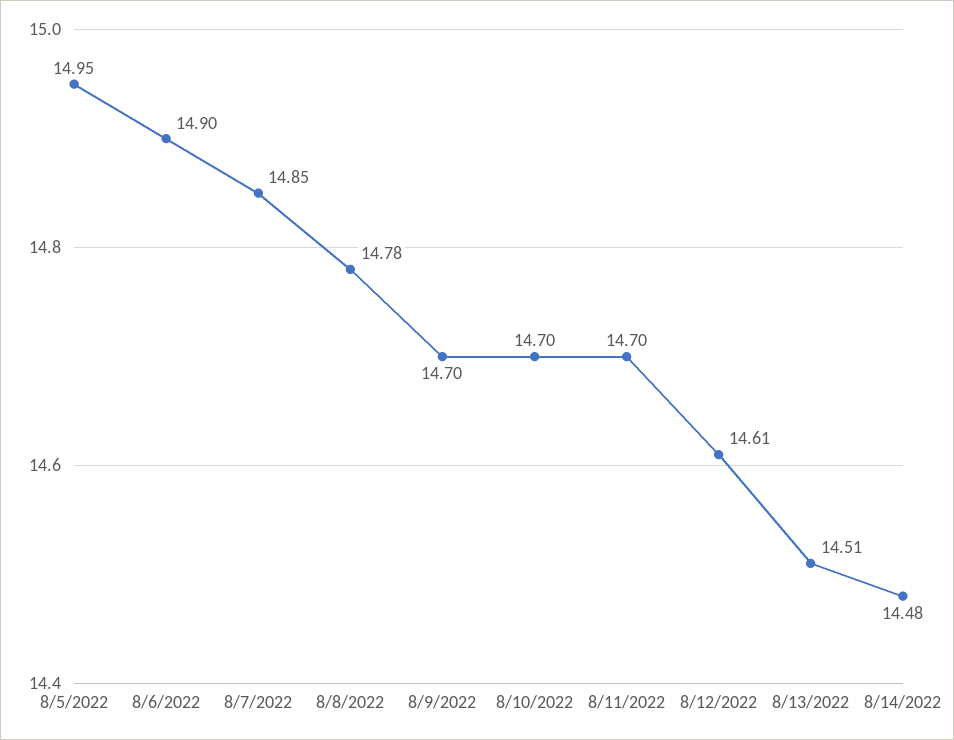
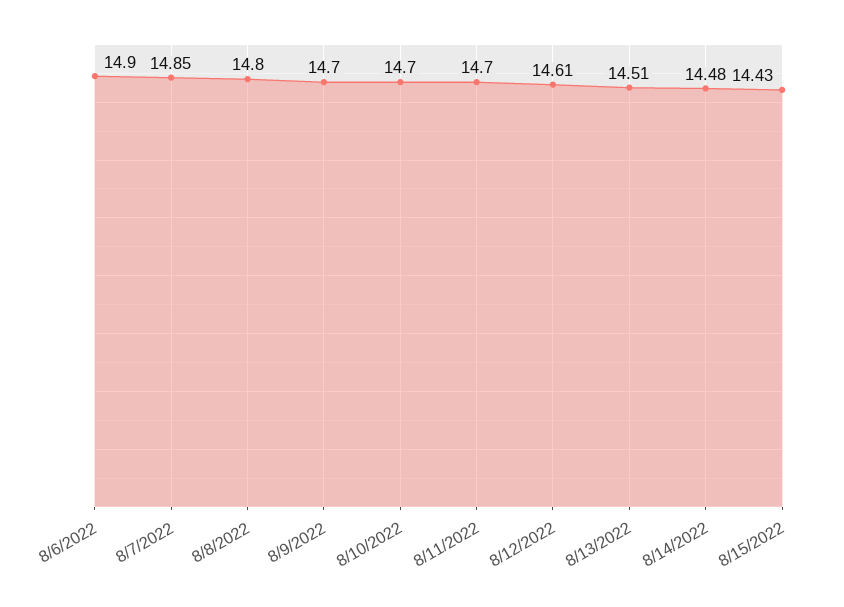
8/5/2022: 14.95 -> none
8/8/2022: 14.78 -> 14.8
8/15/2022: none -> 14.43

